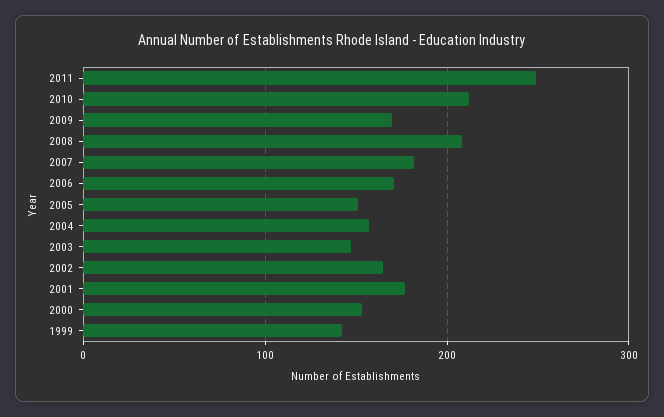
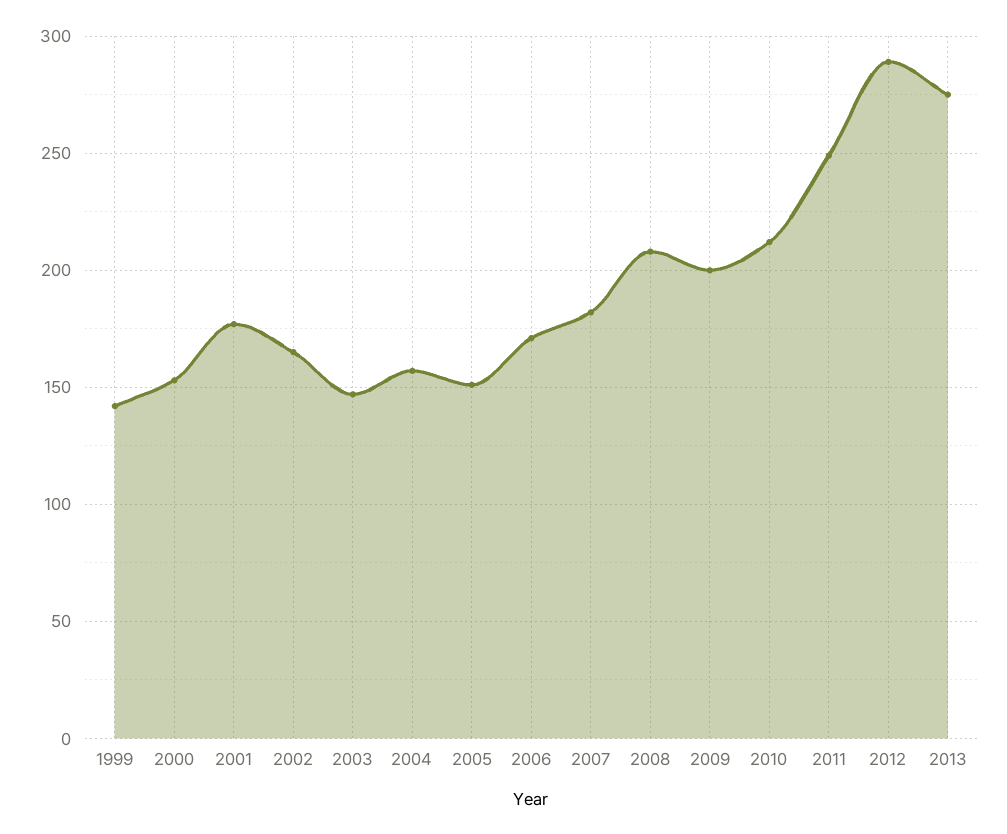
2009: 170 -> 200
2012: none -> 290
2013: none -> 275

